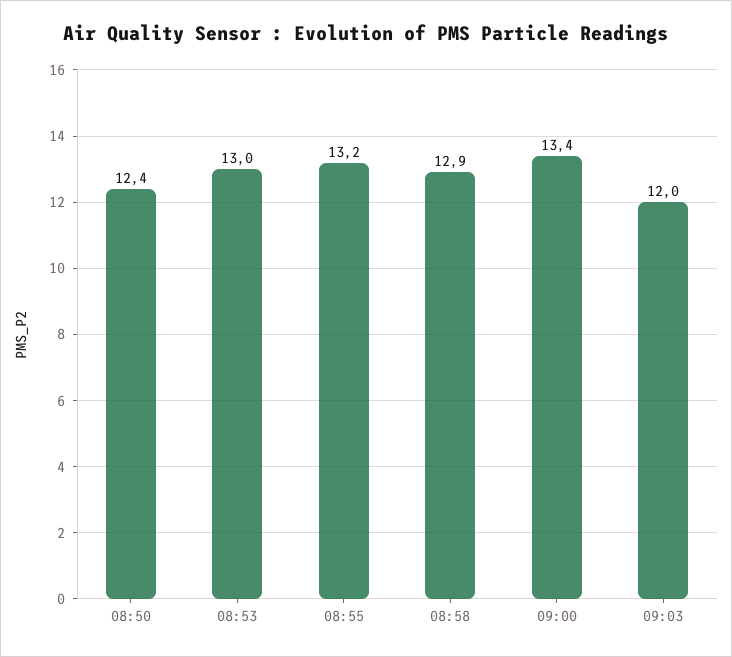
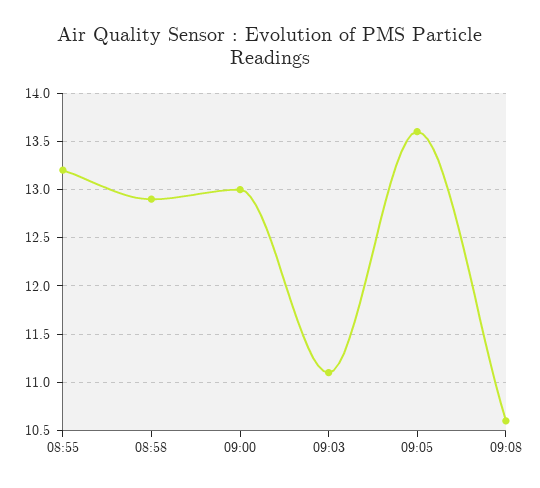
08:50: 12.4 -> none
08:53: 13 -> none
09:00: 13.4 -> 13
09:03: 12 -> 11.1
09:05: none -> 13.6
09:08: none -> 10.6

